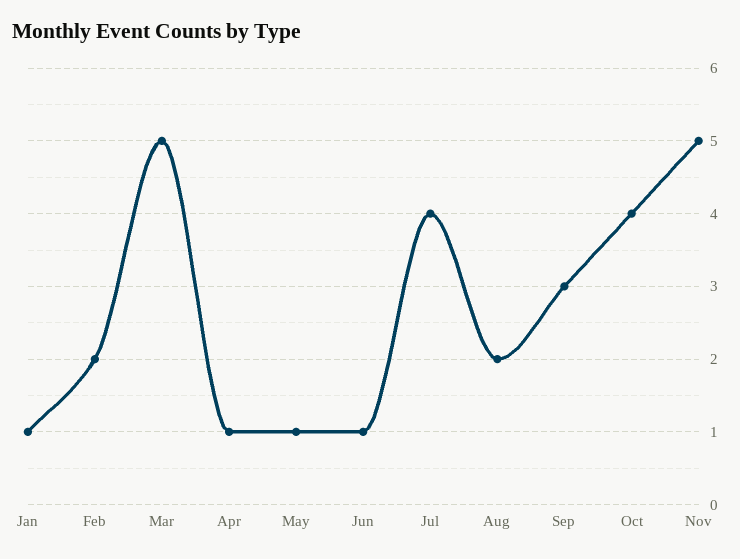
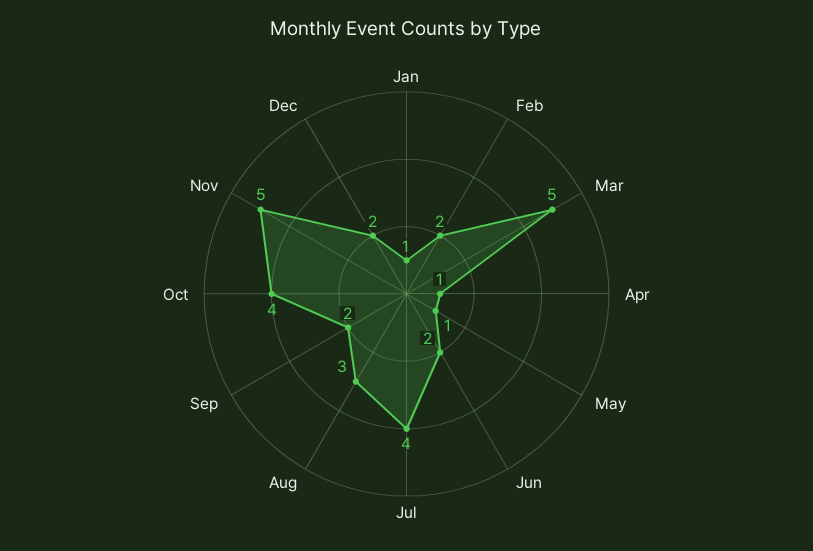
Jun: 1 -> 2
Aug: 2 -> 3
Sep: 3 -> 2
Dec: none -> 2

